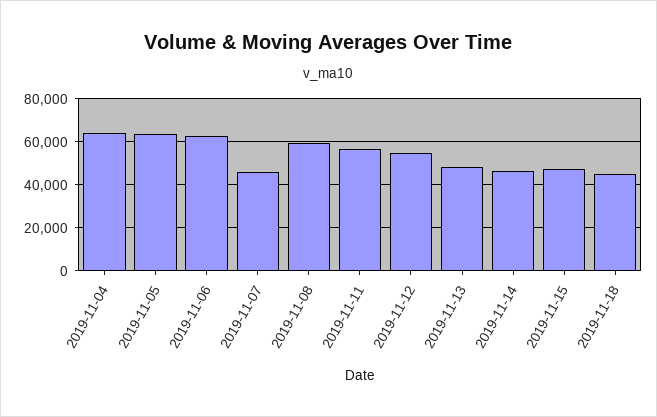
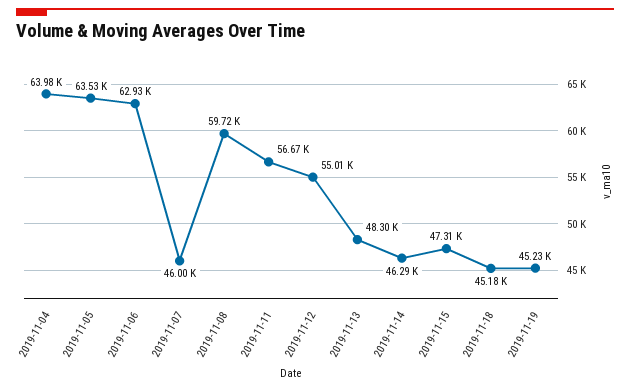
2019-11-19: none -> 45230

